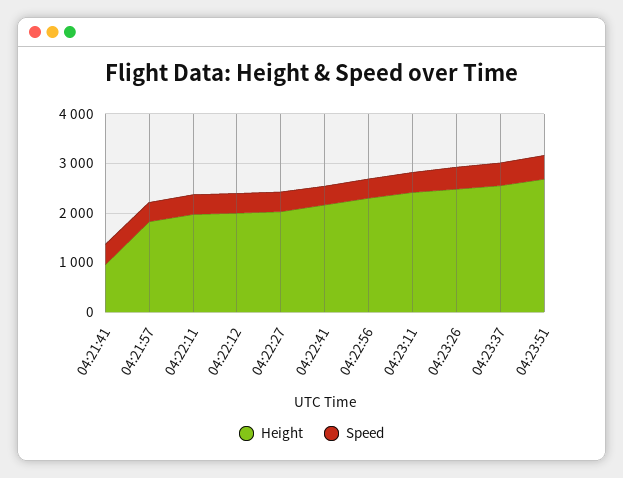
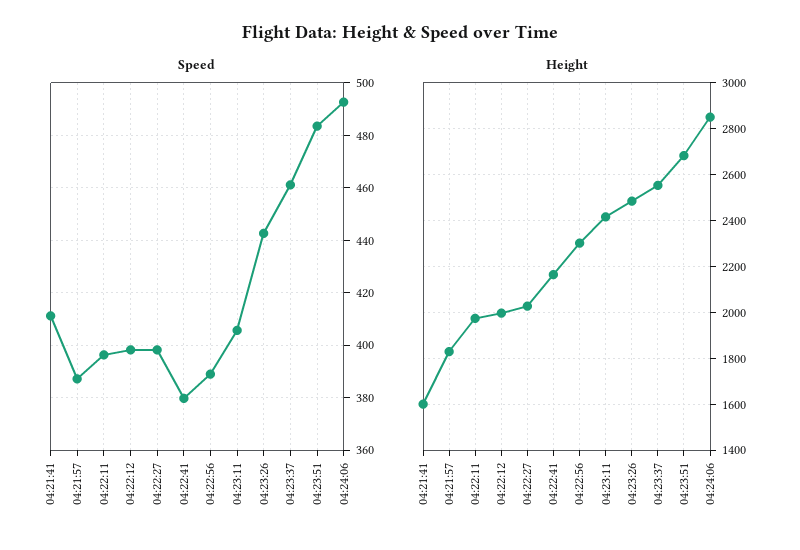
Height, 04:21:41: 1000 -> 1600
Speed, 04:24:06: none -> 492.5
Height, 04:24:06: none -> 2850

